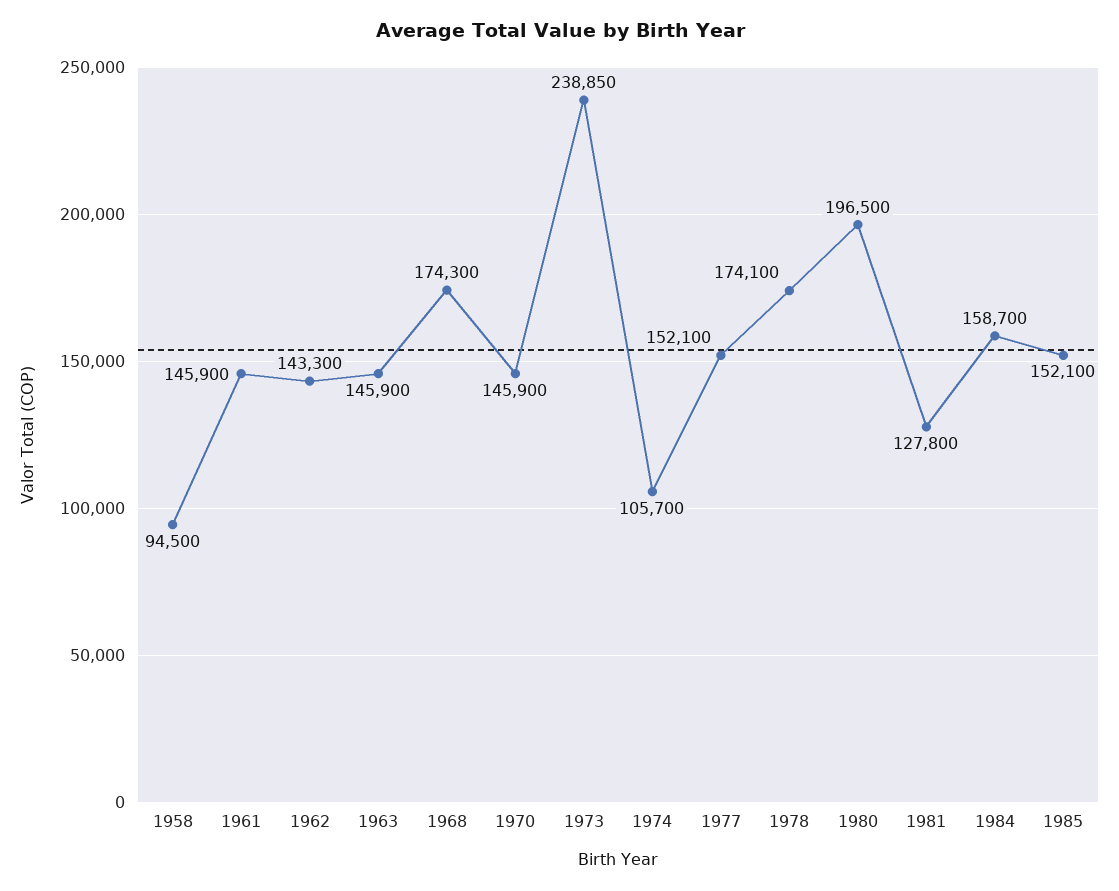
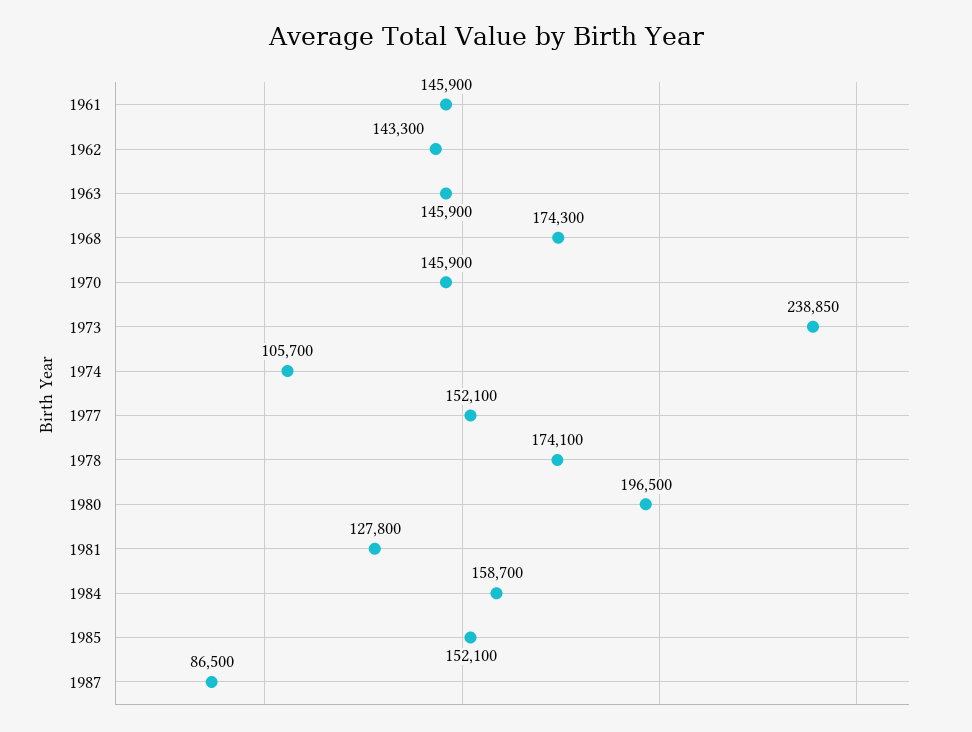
1958: 94500 -> none
1987: none -> 86500

